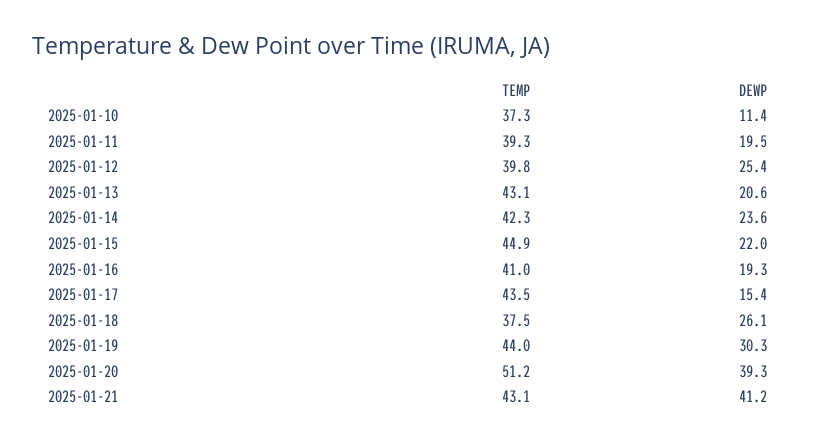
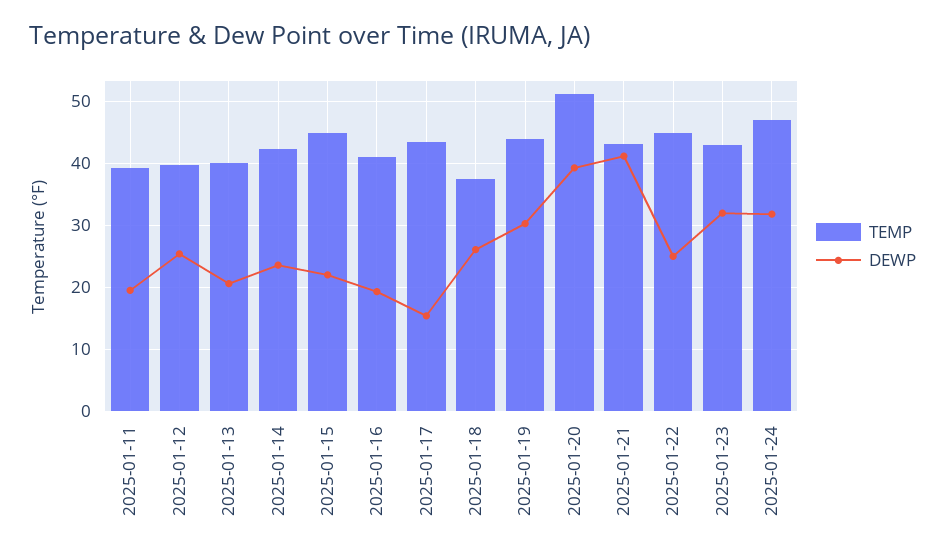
TEMP, 2025-01-10: 37.3 -> none
DEWP, 2025-01-10: 11.4 -> none
TEMP, 2025-01-13: 43.1 -> 40
TEMP, 2025-01-22: none -> 45
DEWP, 2025-01-22: none -> 25
TEMP, 2025-01-23: none -> 43
DEWP, 2025-01-23: none -> 32
TEMP, 2025-01-24: none -> 47
DEWP, 2025-01-24: none -> 32

